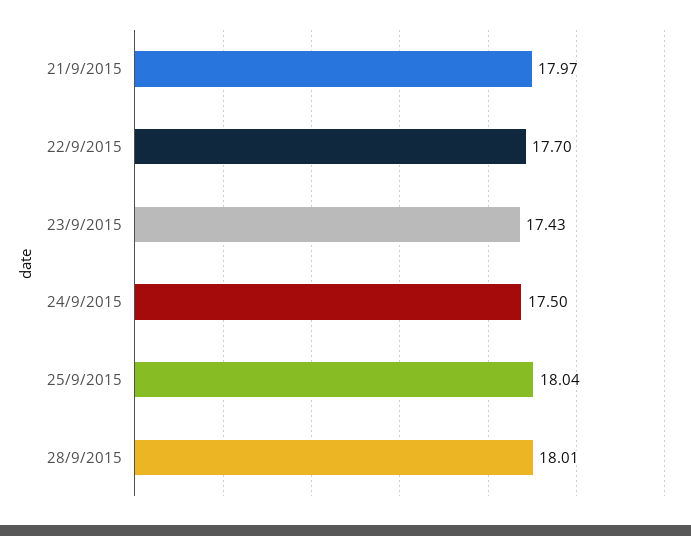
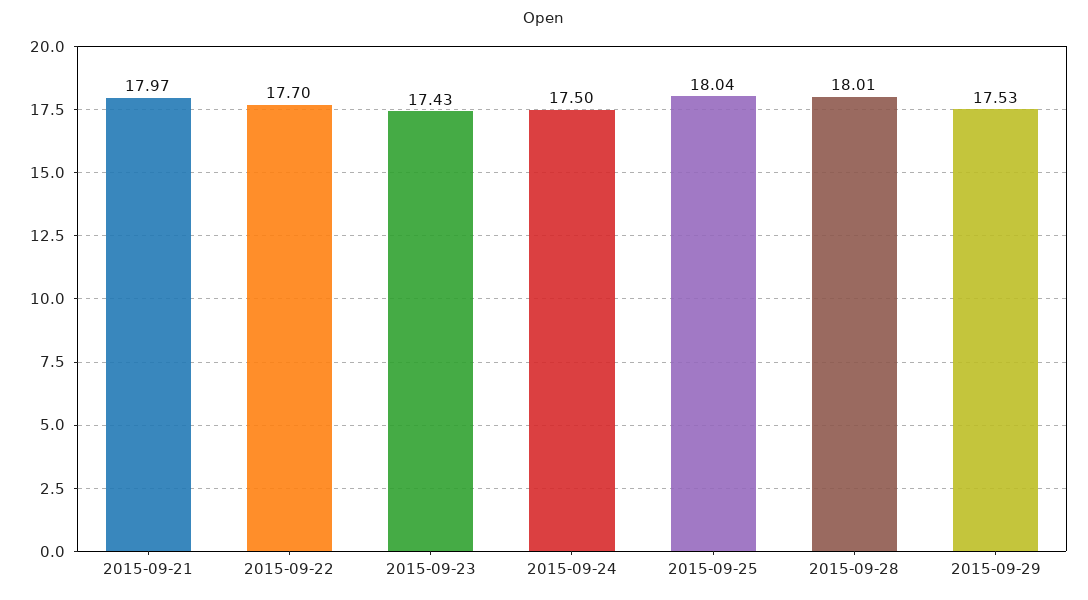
2015-09-29: none -> 17.53

